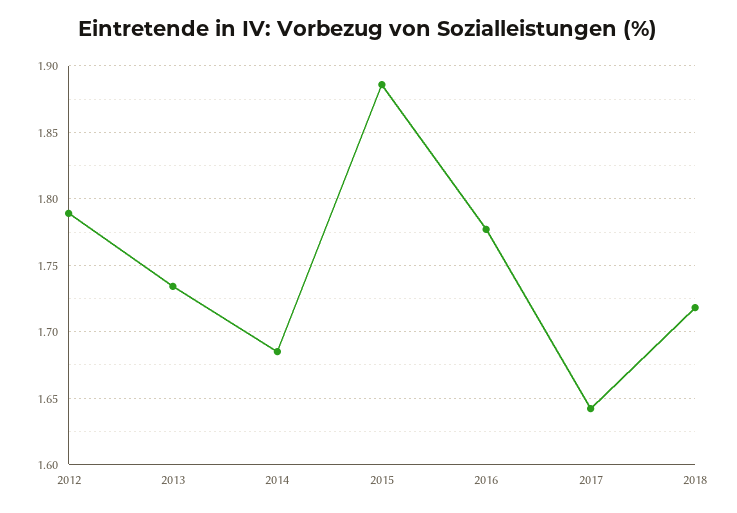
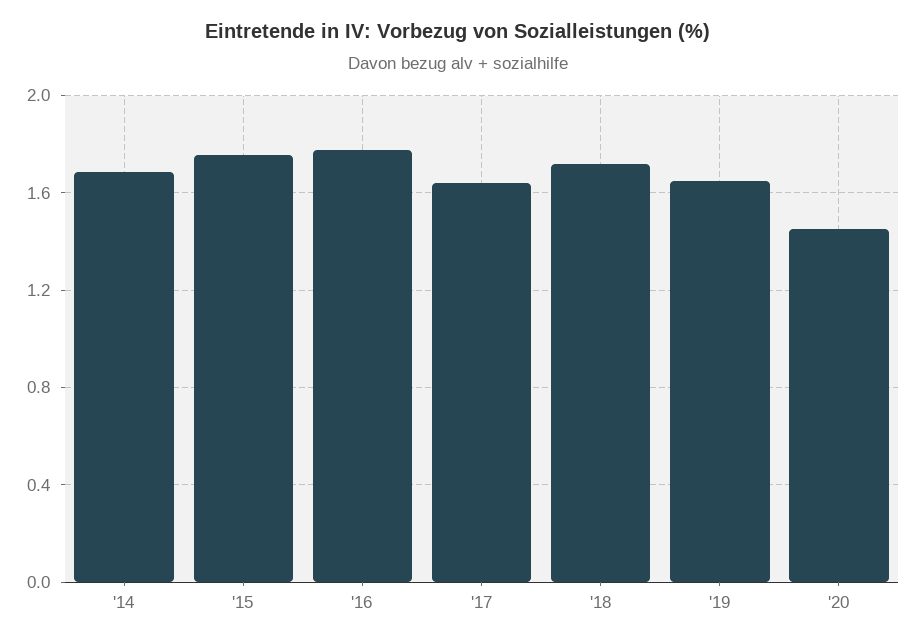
2012: 1.79 -> none
2013: 1.735 -> none
2015: 1.885 -> 1.75
'19: none -> 1.65
'20: none -> 1.45

